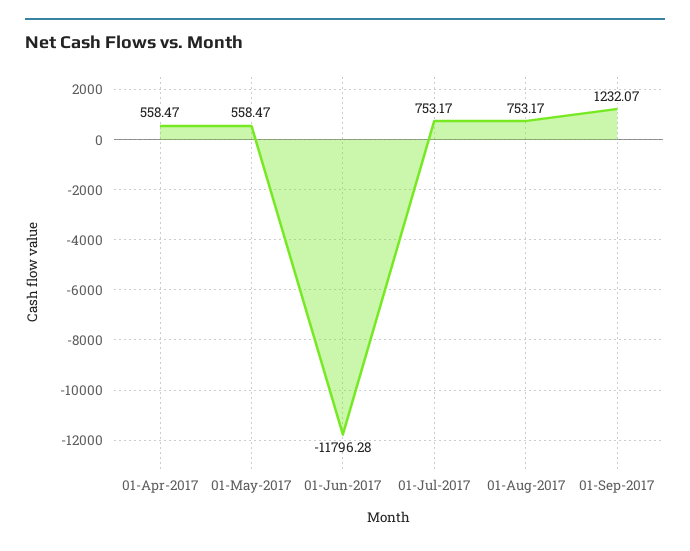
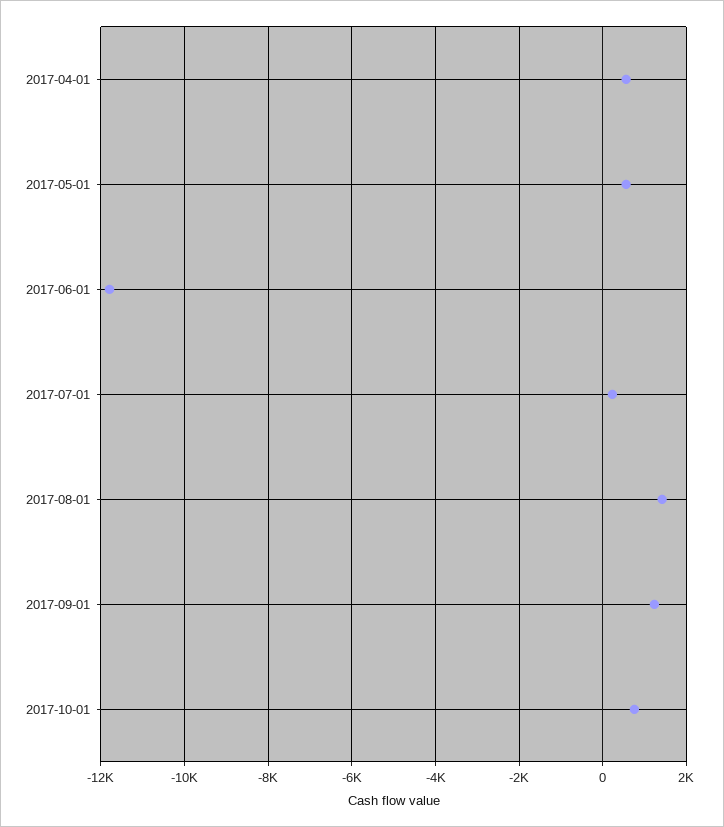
01-Jul-2017: 753.17 -> 200
01-Aug-2017: 753.17 -> 1400
2017-10-01: none -> 800

